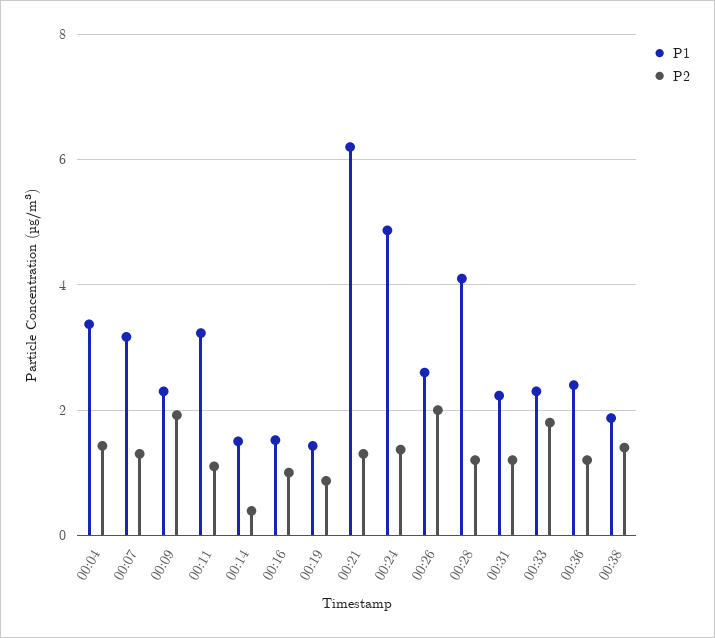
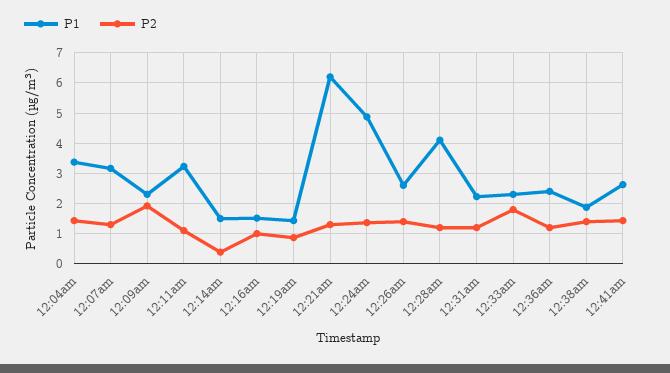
P2, 00:26: 2 -> 1.4
P1, 12:41am: none -> 2.6
P2, 12:41am: none -> 1.4

